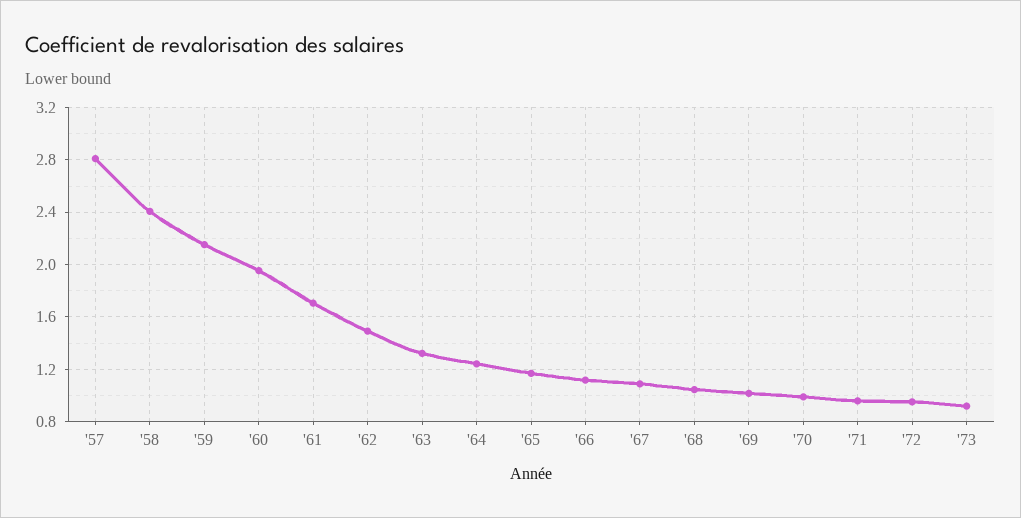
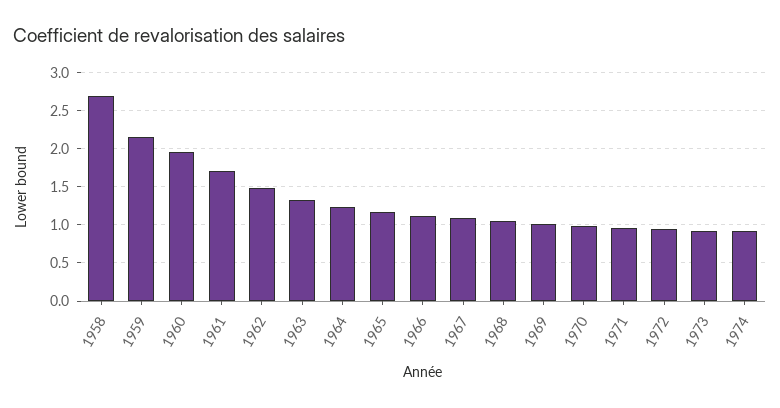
'57: 2.8 -> none
'58: 2.4 -> 2.7
1974: none -> 0.9

